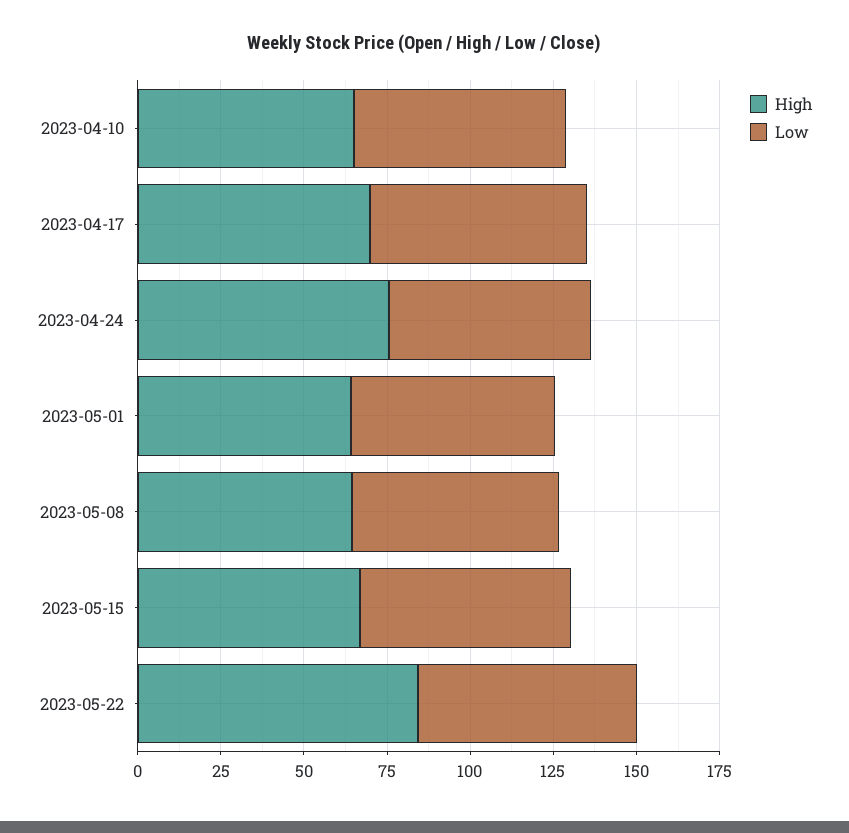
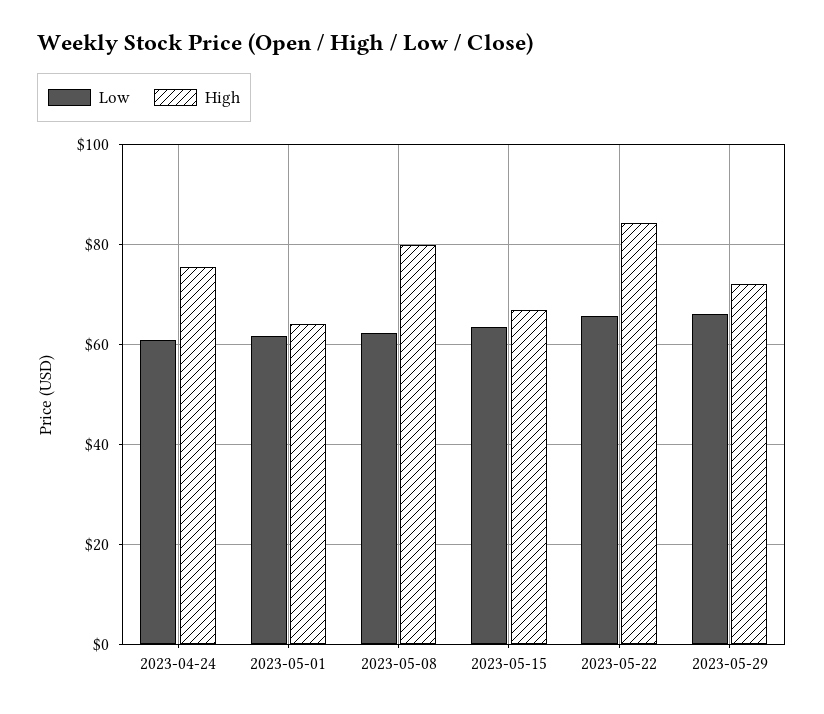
High, 2023-04-10: 65 -> none
Low, 2023-04-10: 65 -> none
High, 2023-04-17: 70 -> none
Low, 2023-04-17: 65 -> none
High, 2023-05-08: 65 -> 80
Low, 2023-05-29: none -> 66
High, 2023-05-29: none -> 72

